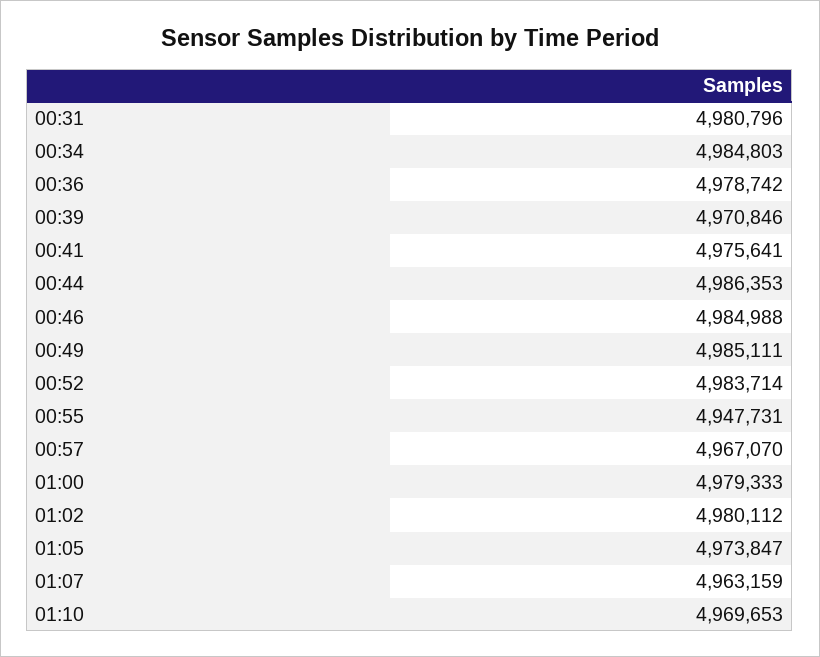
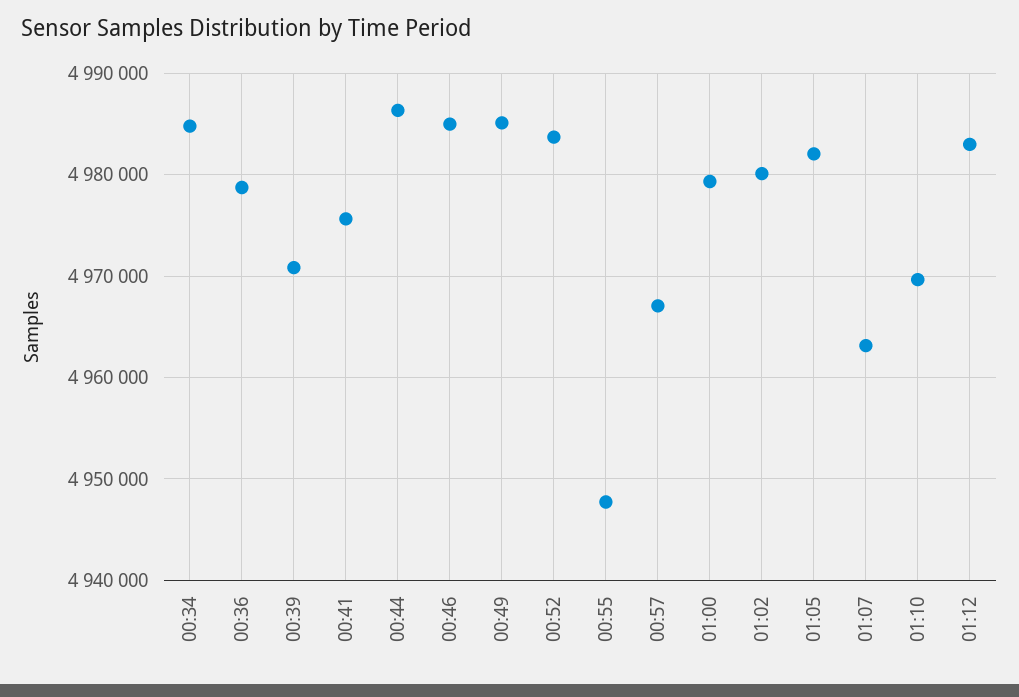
00:31: 4980796 -> none
01:05: 4973847 -> 4982000
01:12: none -> 4983000

